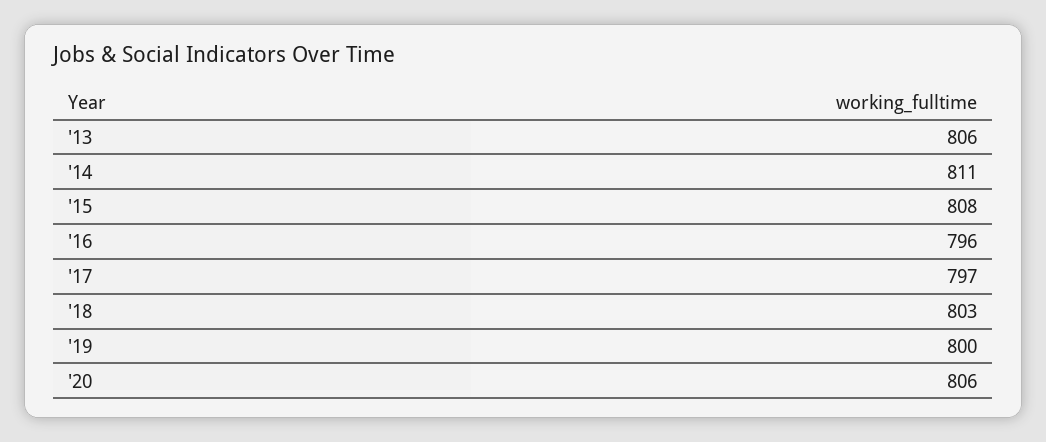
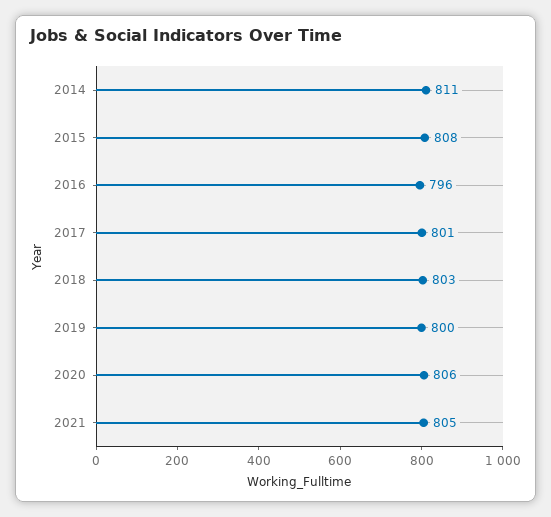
'13: 806 -> none
'17: 797 -> 801
2021: none -> 805

